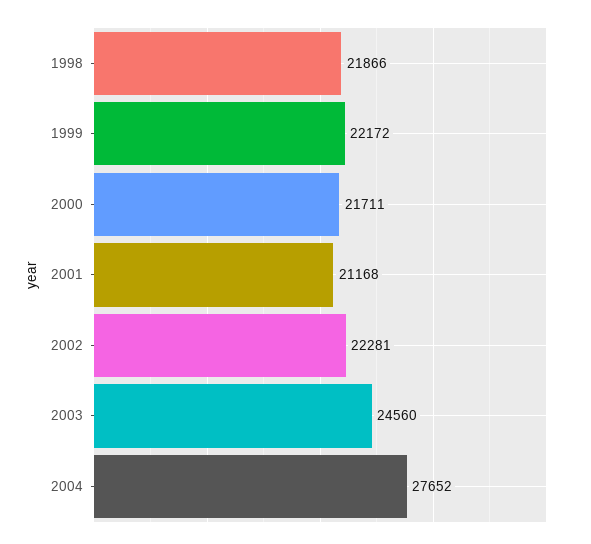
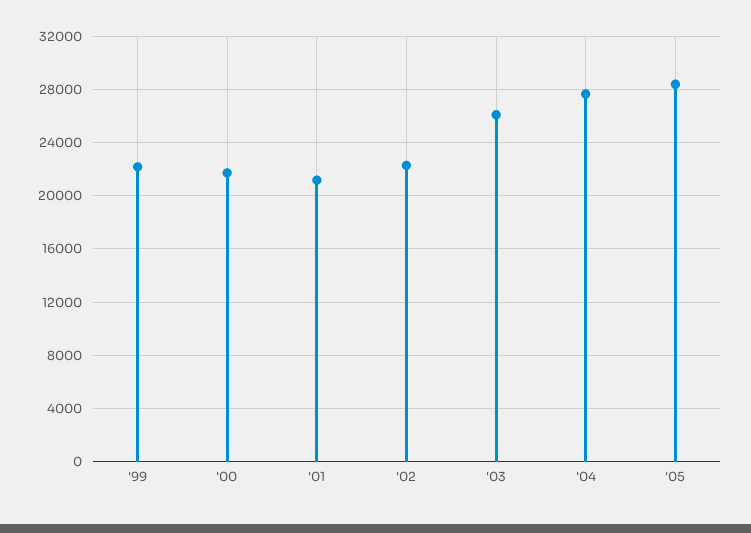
1998: 21866 -> none
2003: 24560 -> 26000
'05: none -> 28500

